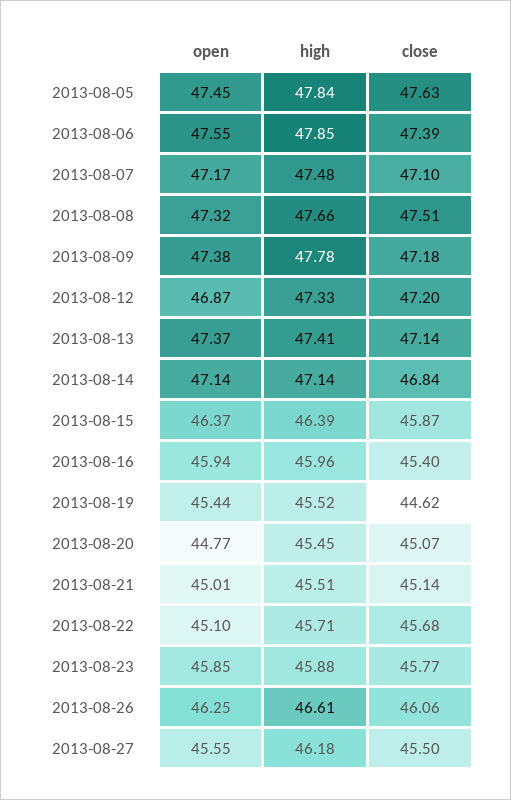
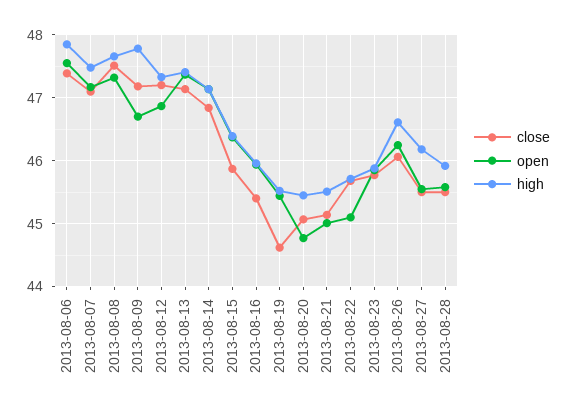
open, 2013-08-05: 47.45 -> none
high, 2013-08-05: 47.84 -> none
close, 2013-08-05: 47.63 -> none
open, 2013-08-09: 47.38 -> 46.7
close, 2013-08-28: none -> 45.5
open, 2013-08-28: none -> 45.6
high, 2013-08-28: none -> 45.9

